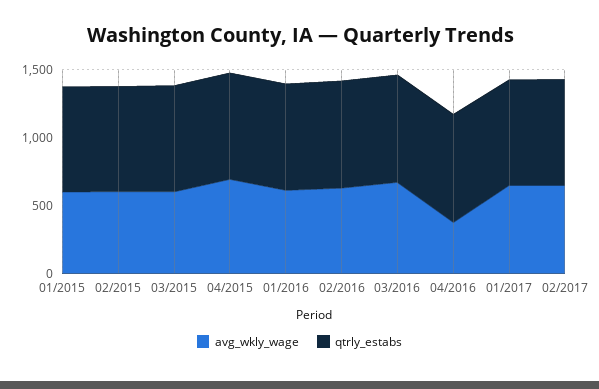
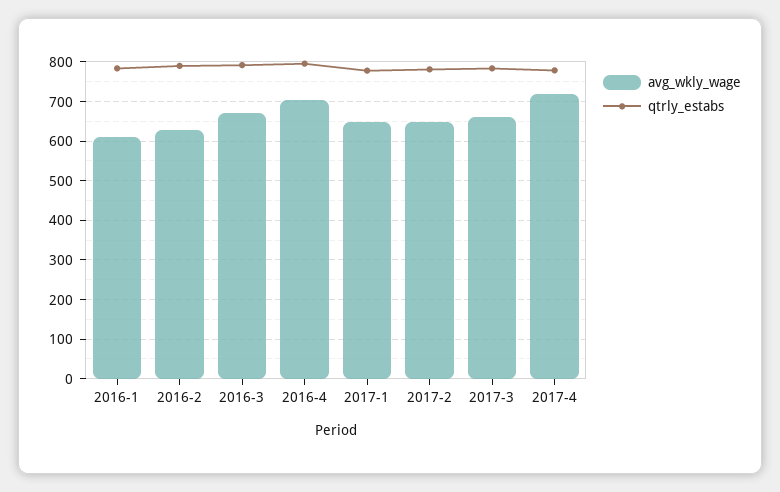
avg_wkly_wage, 01/2015: 600 -> none
qtrly_estabs, 01/2015: 800 -> none
avg_wkly_wage, 02/2015: 600 -> none
qtrly_estabs, 02/2015: 800 -> none
avg_wkly_wage, 03/2015: 600 -> none
qtrly_estabs, 03/2015: 800 -> none
avg_wkly_wage, 04/2015: 700 -> none
qtrly_estabs, 04/2015: 800 -> none
avg_wkly_wage, 04/2016: 400 -> 700
avg_wkly_wage, 2017-3: none -> 660
qtrly_estabs, 2017-3: none -> 780
avg_wkly_wage, 2017-4: none -> 720
qtrly_estabs, 2017-4: none -> 780

